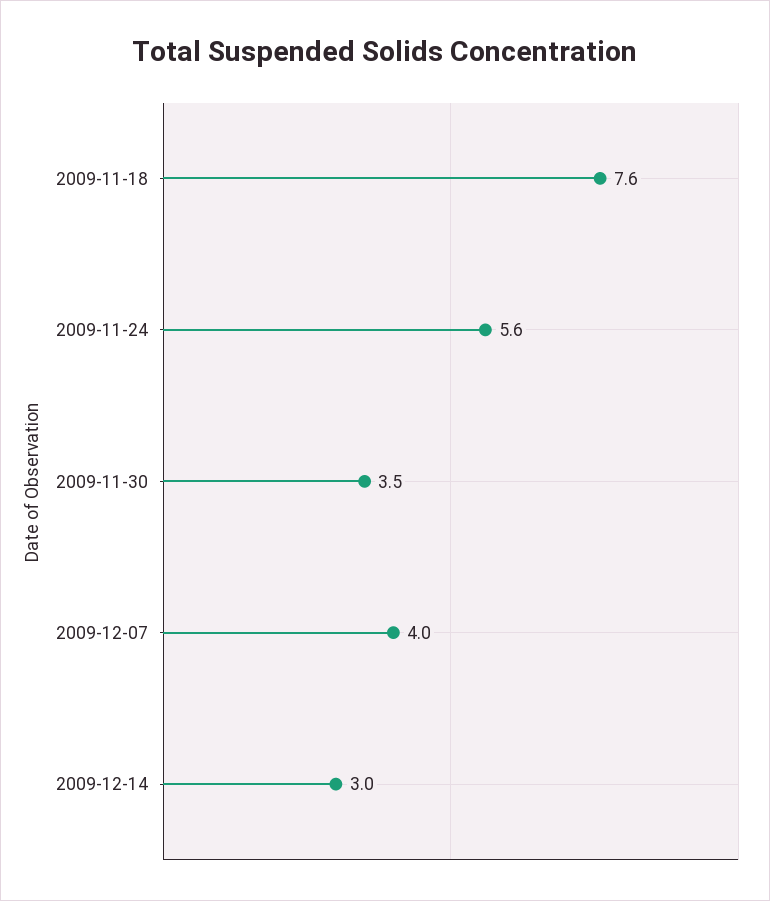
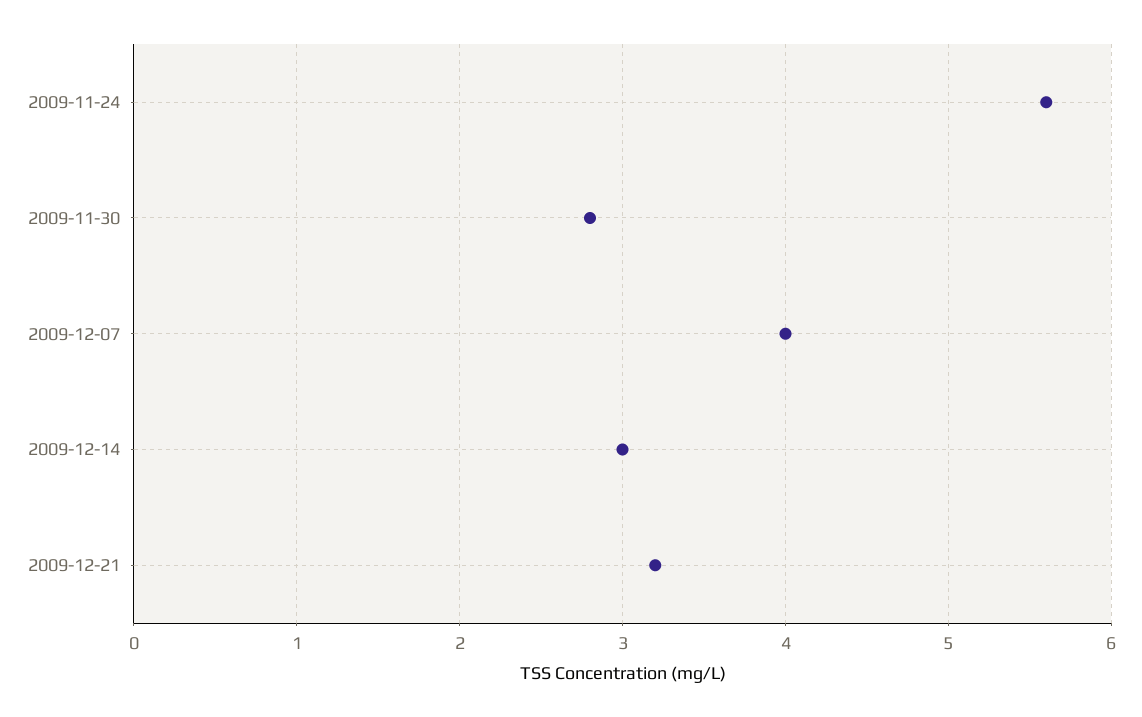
2009-11-18: 7.6 -> none
2009-11-30: 3.5 -> 2.8
2009-12-21: none -> 3.2

